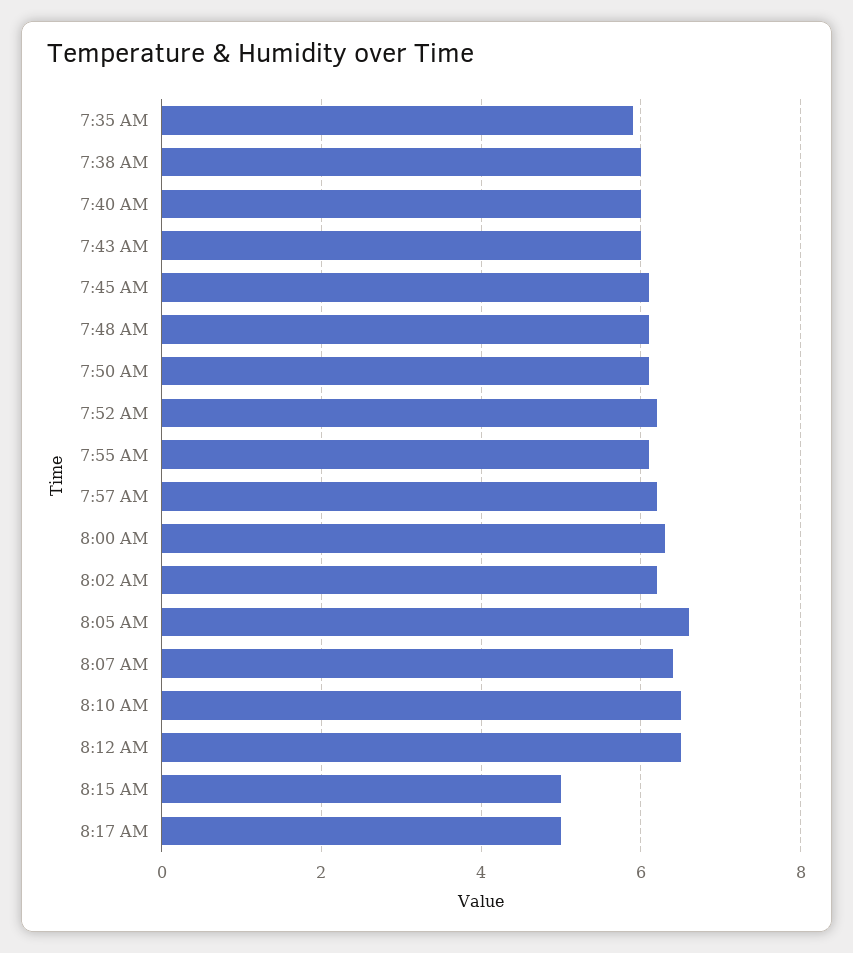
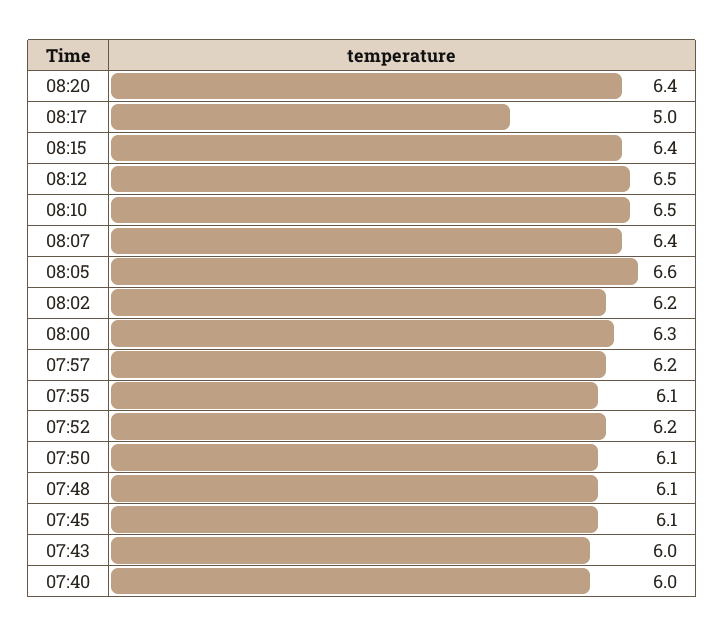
7:35 AM: 6 -> none
7:38 AM: 6 -> none
8:15 AM: 5 -> 6.4
08:20: none -> 6.4

